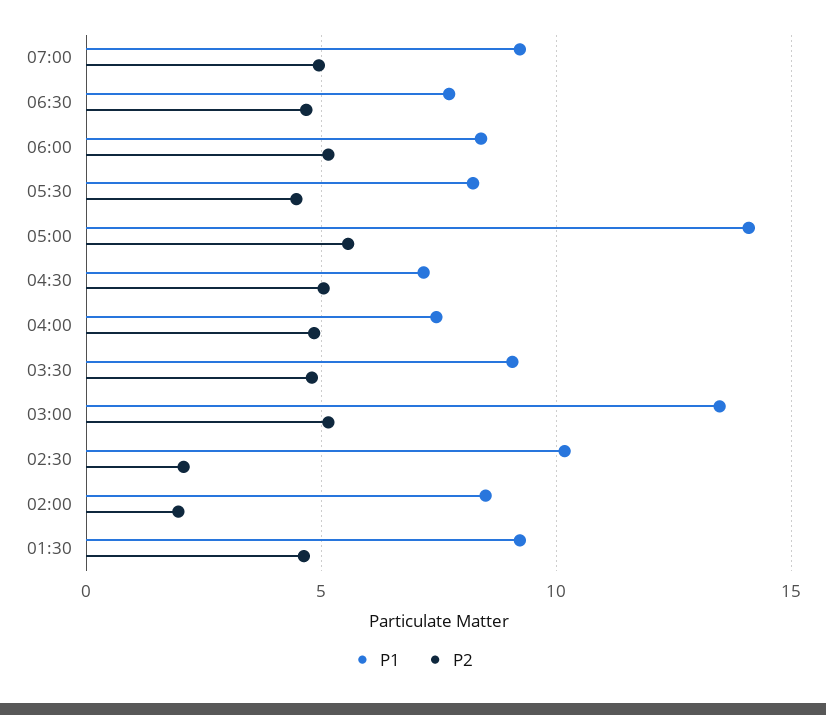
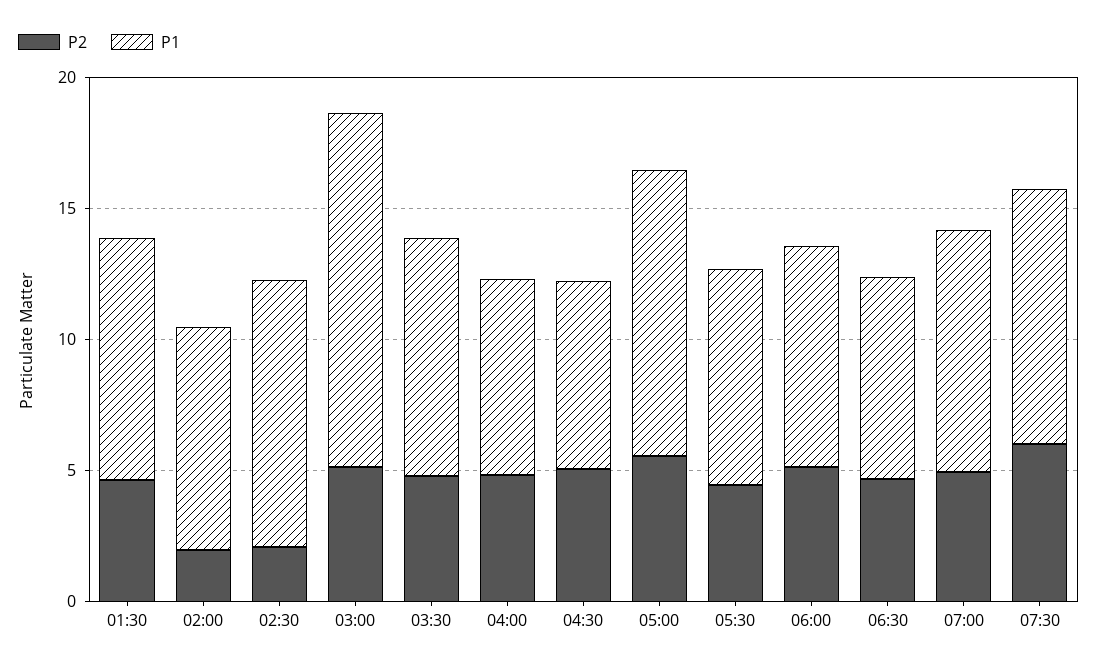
P1, 05:00: 14 -> 11
P2, 07:30: none -> 6
P1, 07:30: none -> 10

